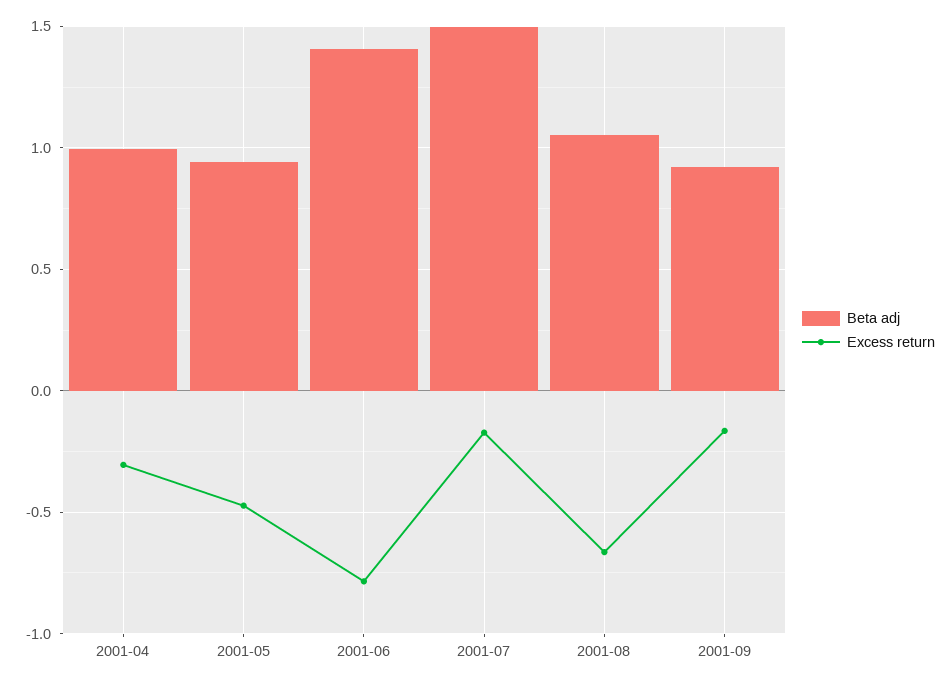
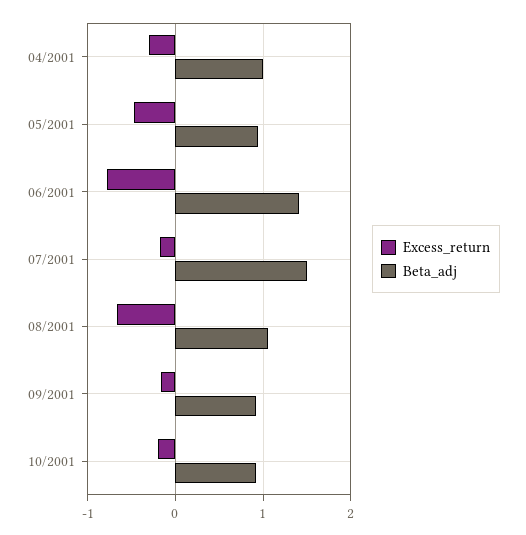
Excess return, 10/2001: none -> -0.2
Beta adj, 10/2001: none -> 0.9

